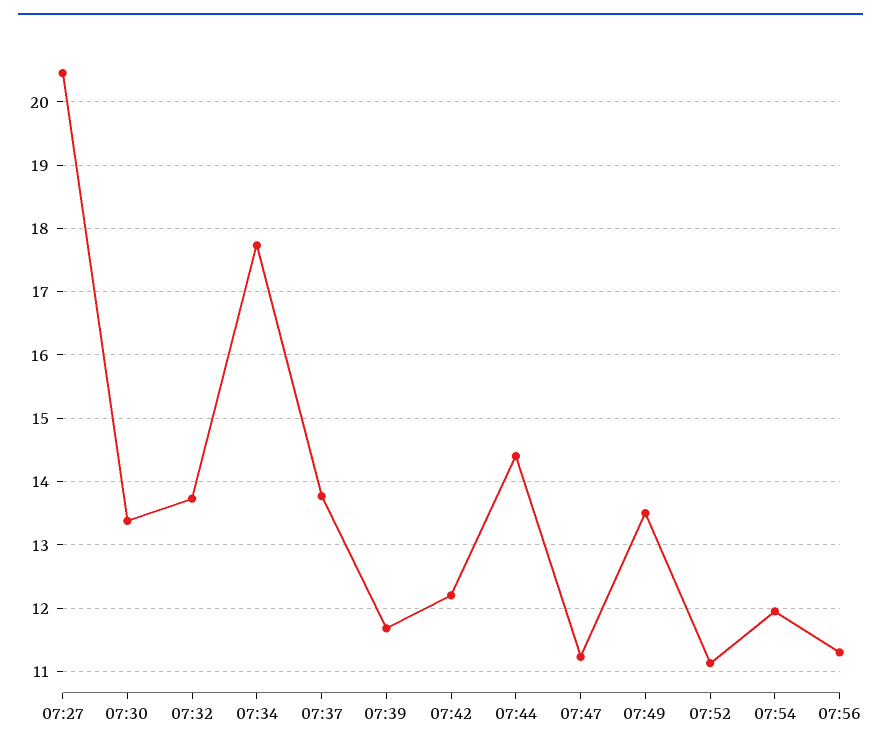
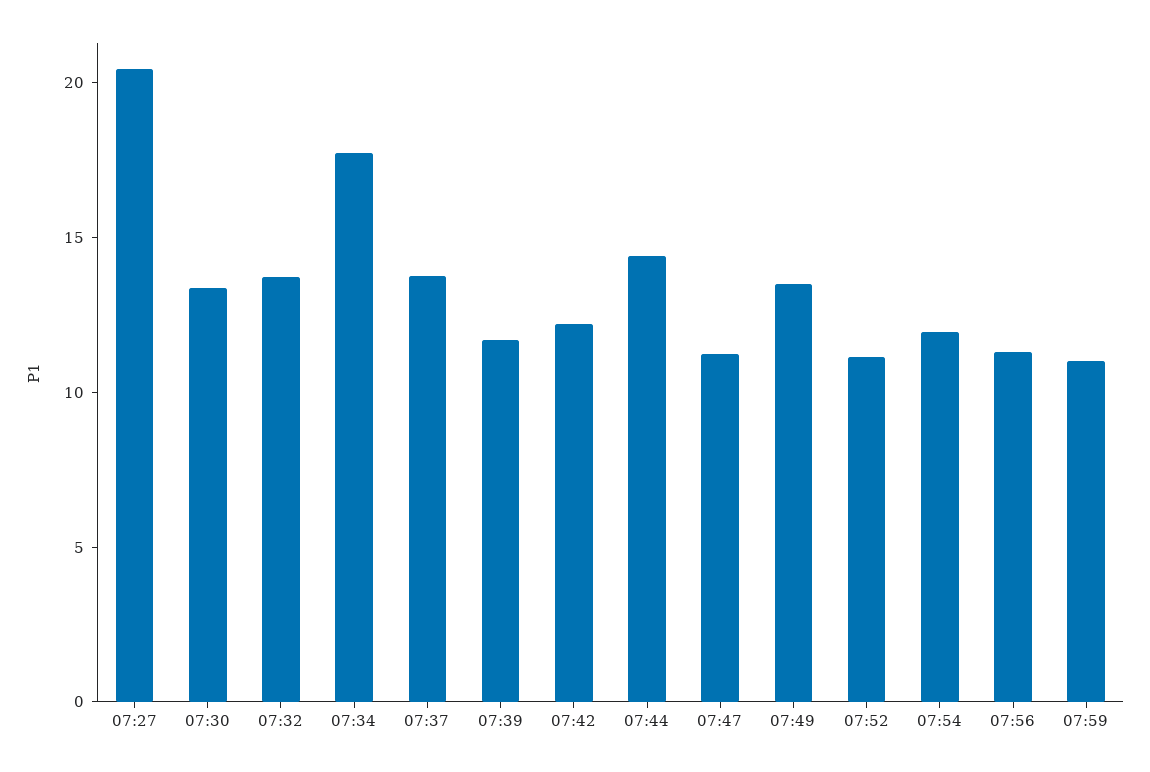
07:59: none -> 11

